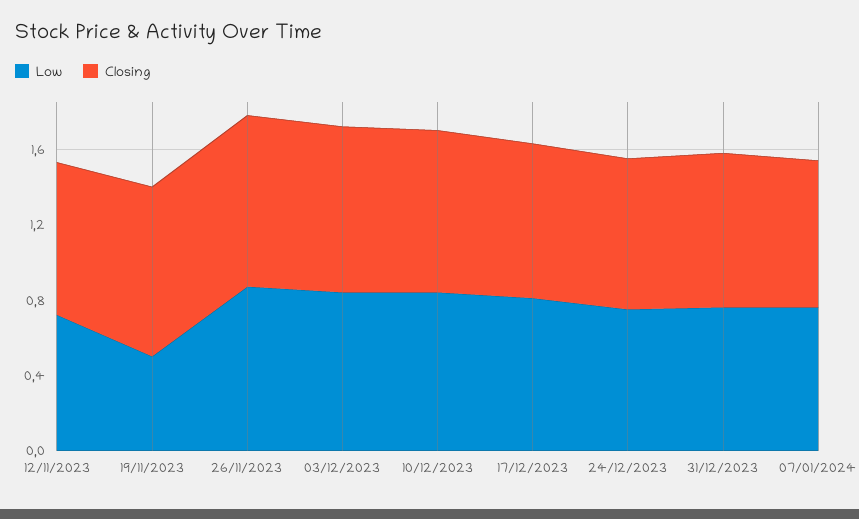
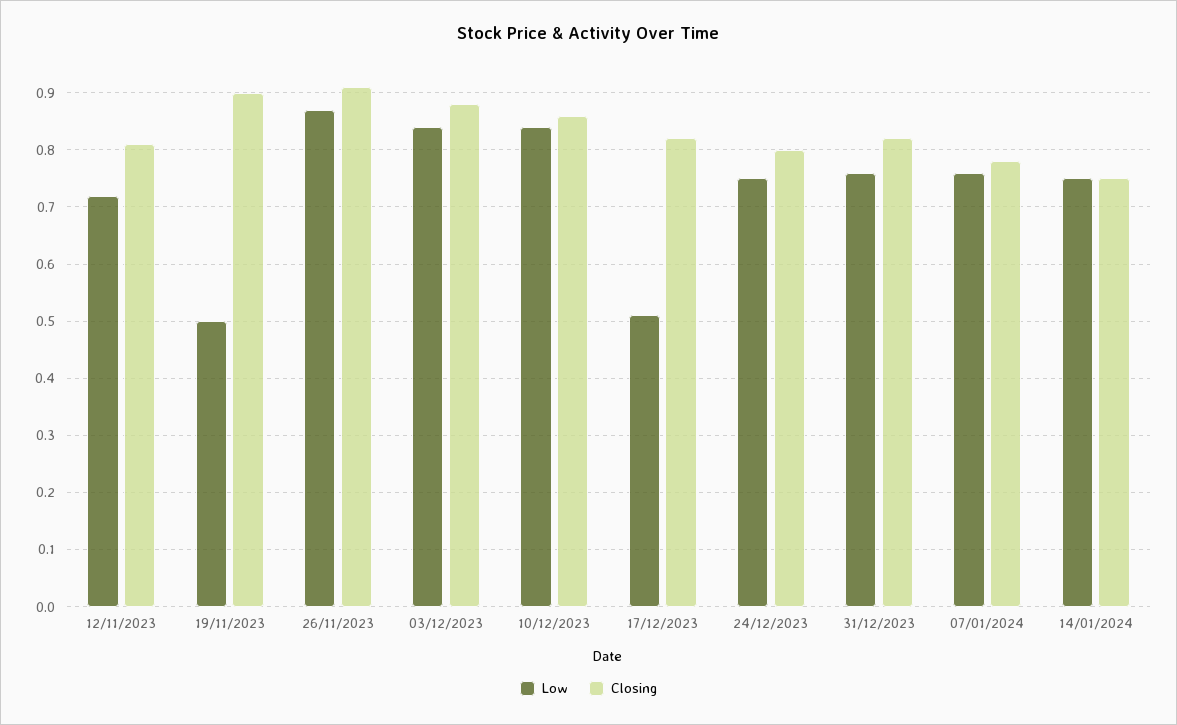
Low, 17/12/2023: 0.8 -> 0.5
Low, 14/01/2024: none -> 0.75
Closing, 14/01/2024: none -> 0.75

